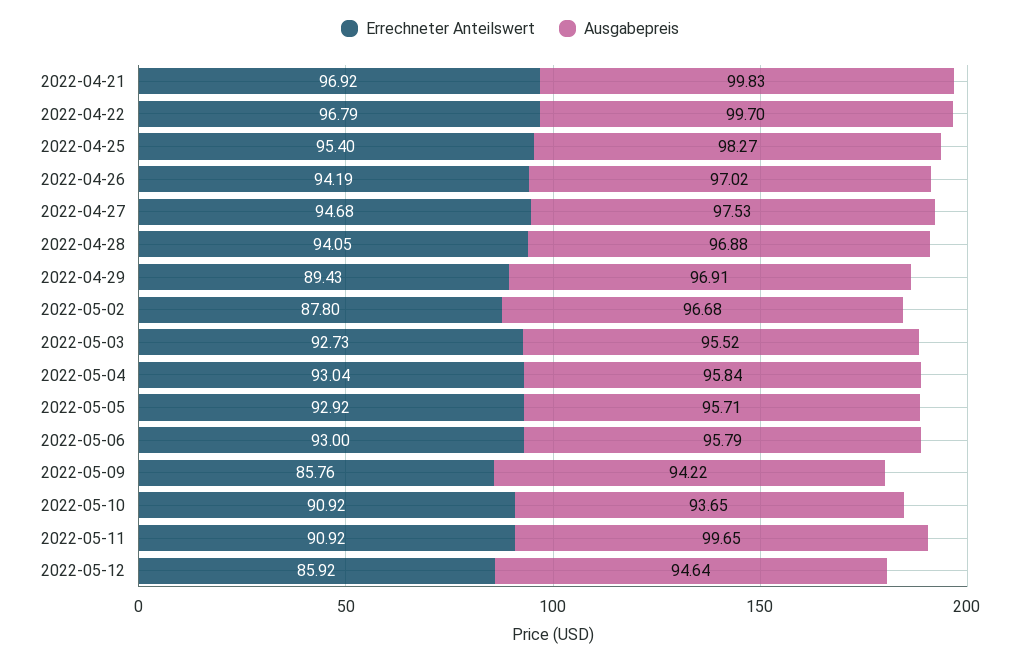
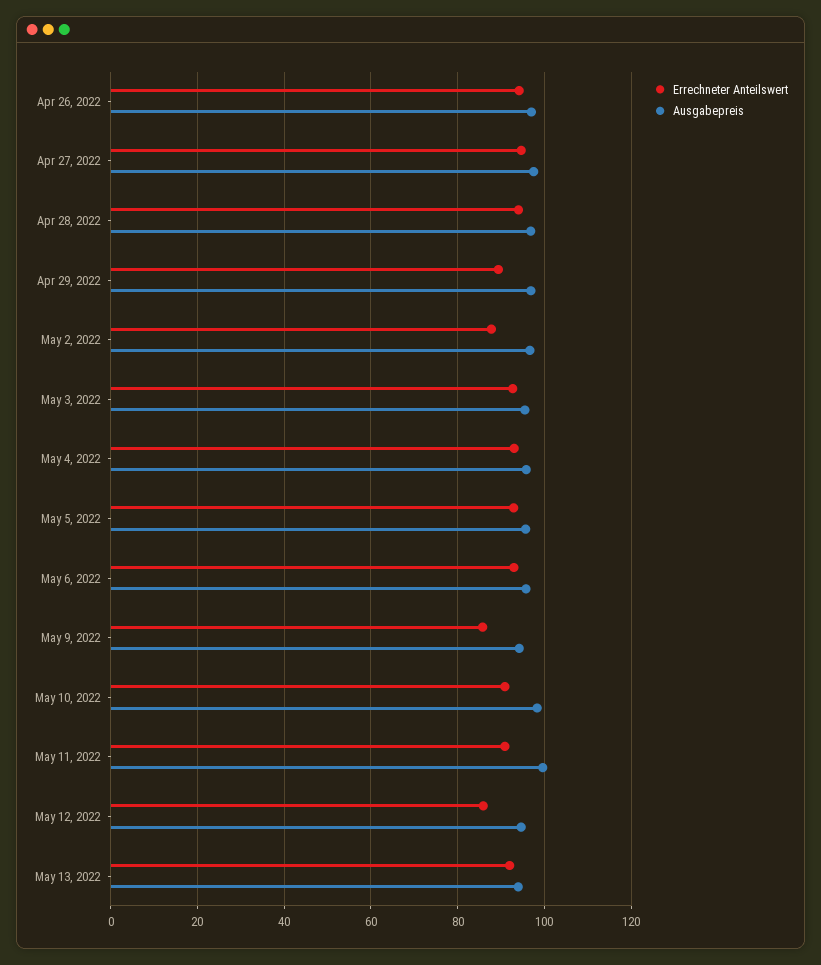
Errechneter Anteilswert, 2022-04-21: 96.92 -> none
Ausgabepreis, 2022-04-21: 99.83 -> none
Errechneter Anteilswert, 2022-04-22: 96.79 -> none
Ausgabepreis, 2022-04-22: 99.7 -> none
Errechneter Anteilswert, 2022-04-25: 95.4 -> none
Ausgabepreis, 2022-04-25: 98.27 -> none
Ausgabepreis, 2022-05-10: 93.65 -> 98
Errechneter Anteilswert, May 13, 2022: none -> 92
Ausgabepreis, May 13, 2022: none -> 94

